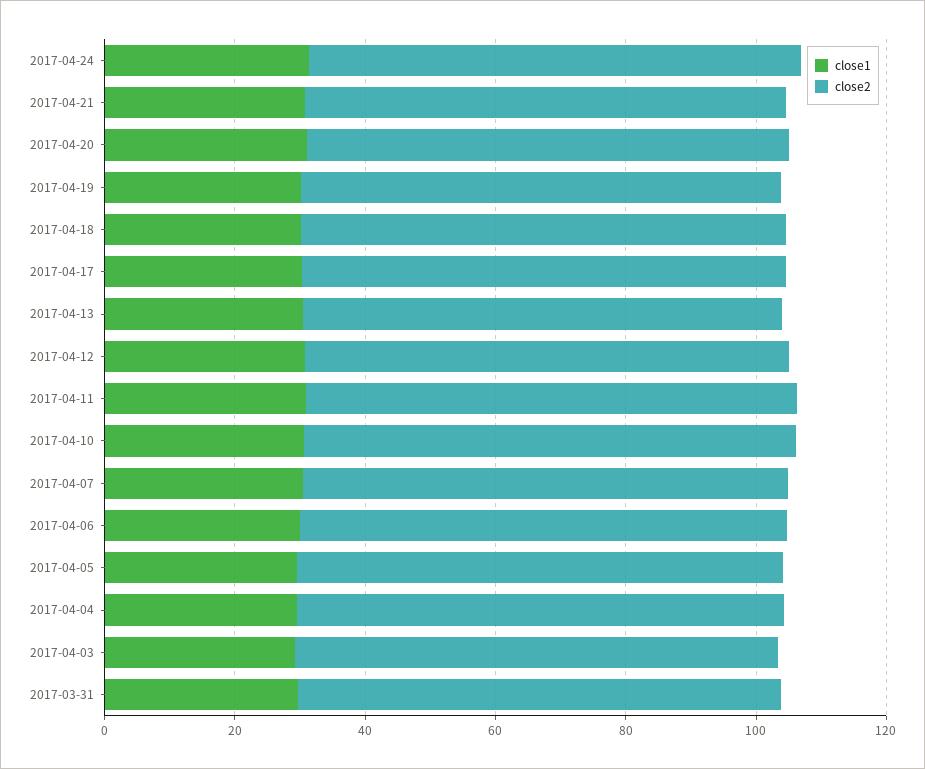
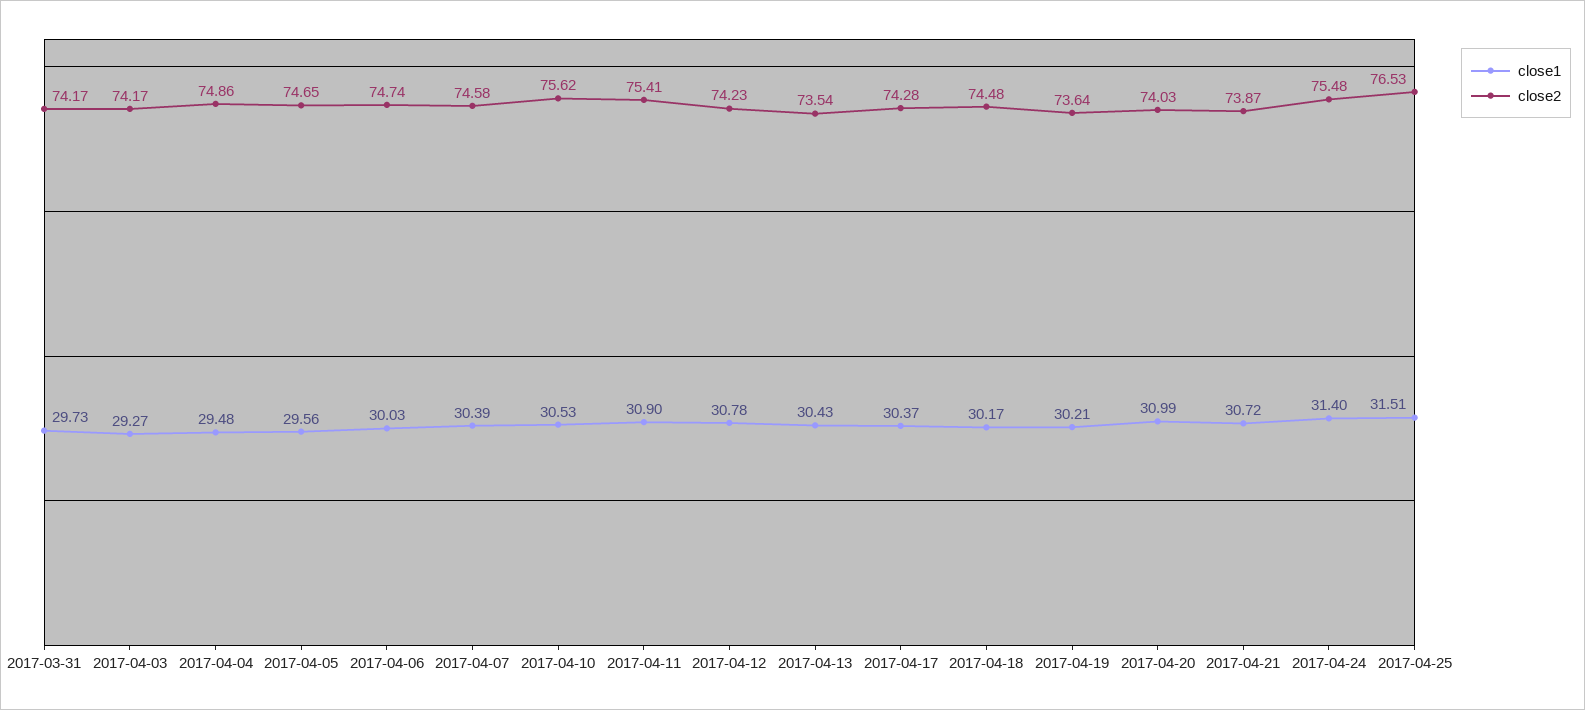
close1, 2017-04-25: none -> 31.51
close2, 2017-04-25: none -> 76.53

